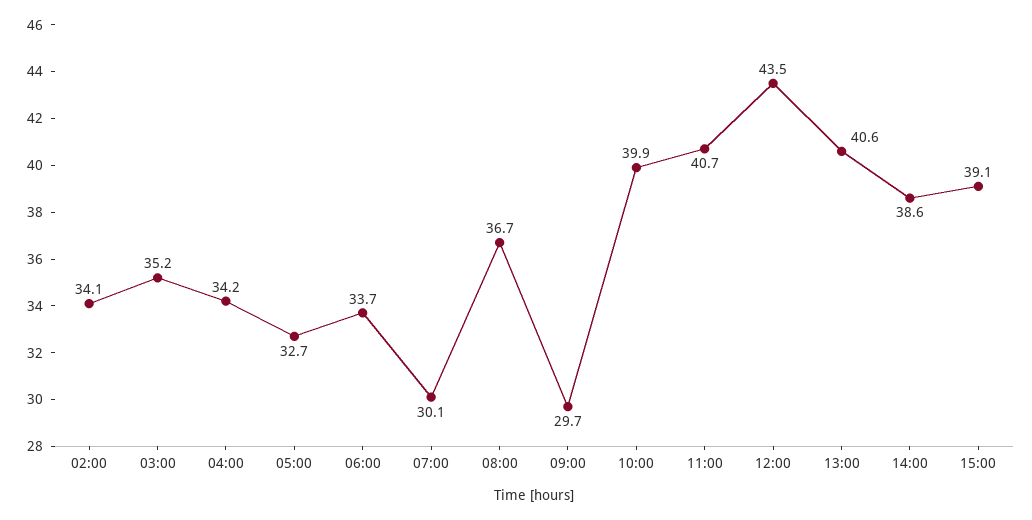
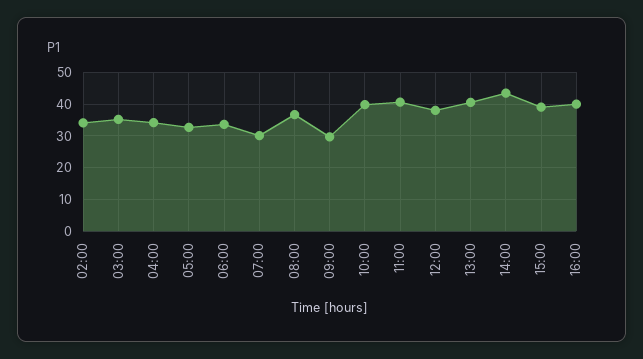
12:00: 43.5 -> 38
14:00: 38.6 -> 44
16:00: none -> 40

